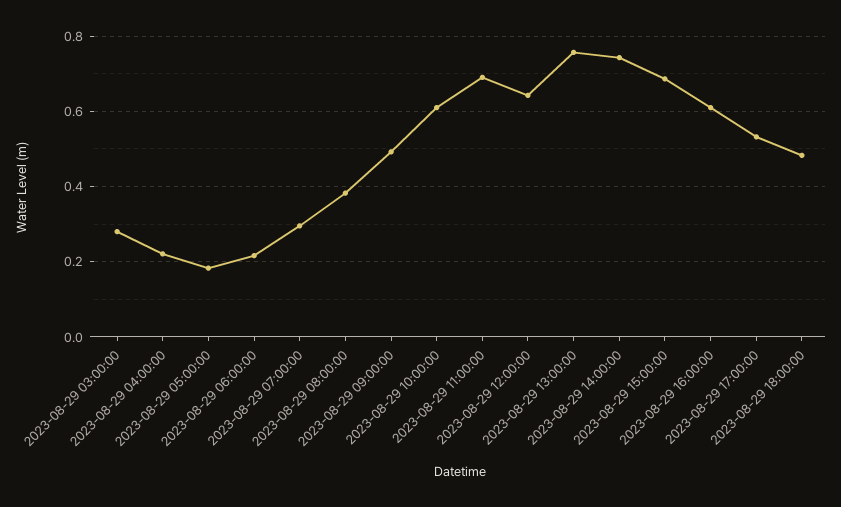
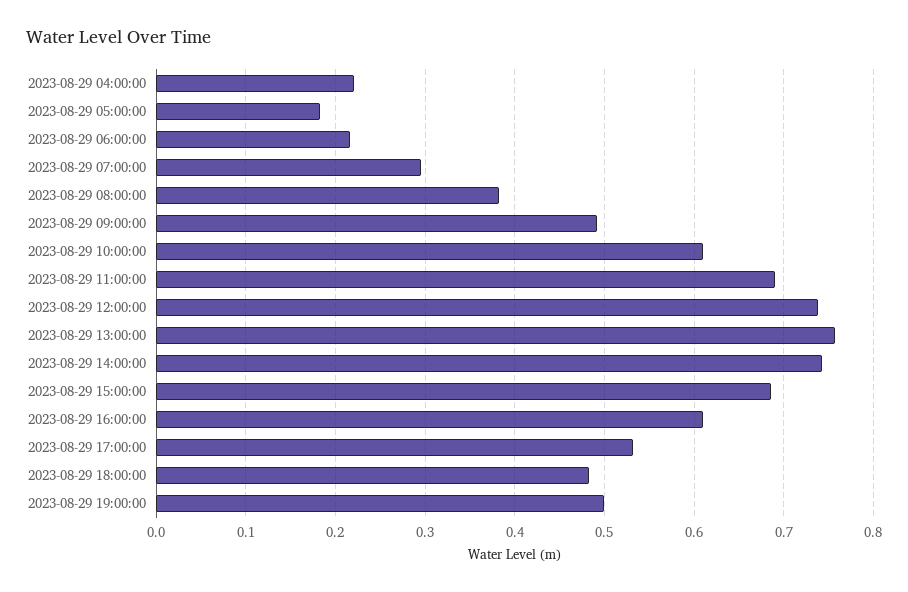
2023-08-29 03:00:00: 0.28 -> none
2023-08-29 12:00:00: 0.64 -> 0.74
2023-08-29 19:00:00: none -> 0.5

